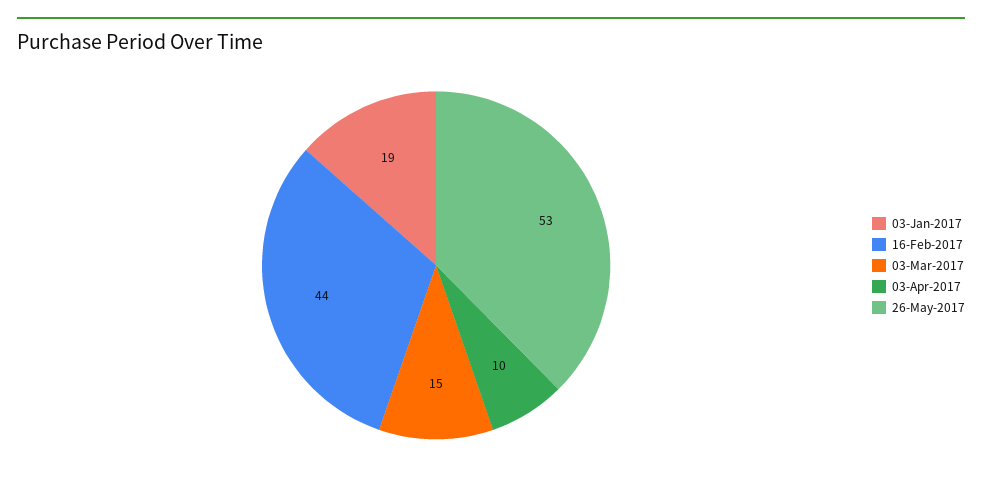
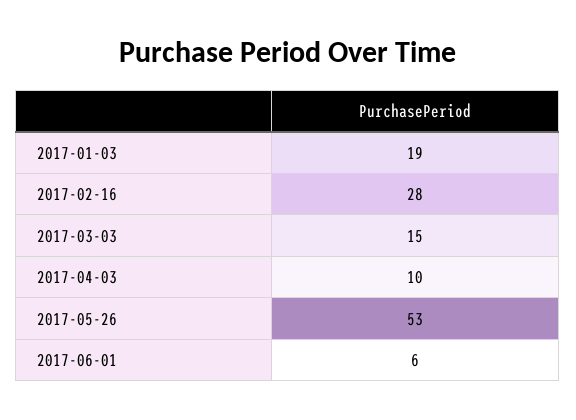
16-Feb-2017: 44 -> 28
2017-06-01: none -> 6

